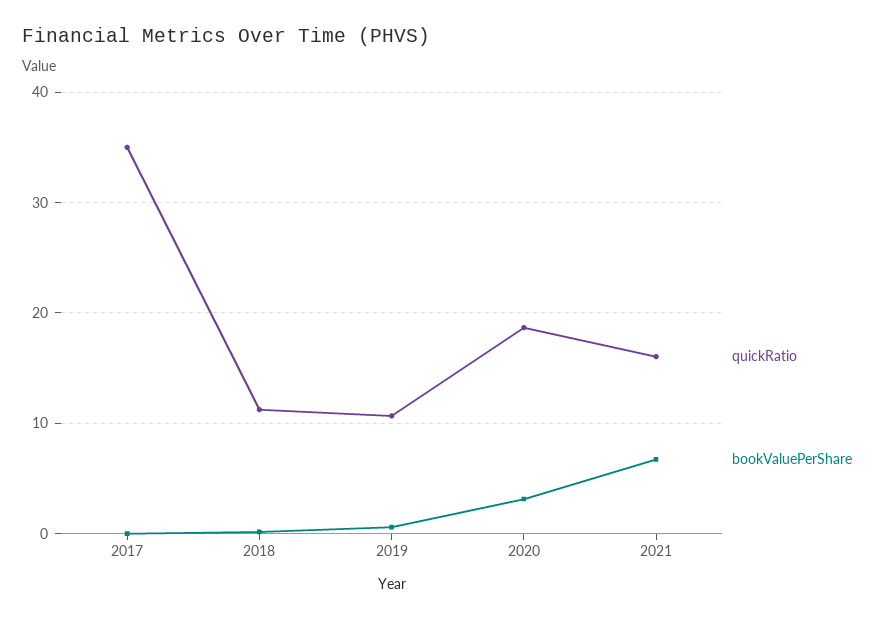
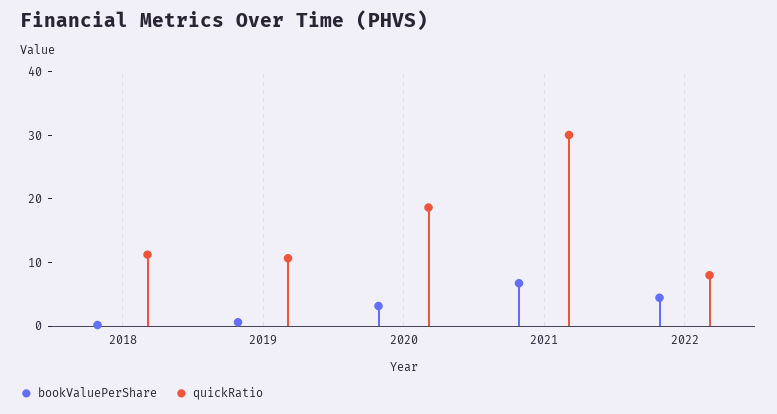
quickRatio, 2017: 35 -> none
bookValuePerShare, 2017: 0 -> none
quickRatio, 2021: 16 -> 30
bookValuePerShare, 2022: none -> 4
quickRatio, 2022: none -> 8

